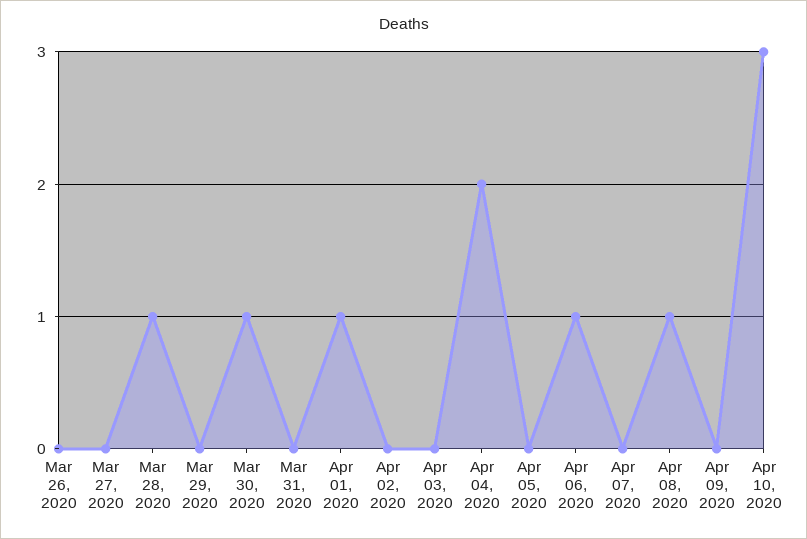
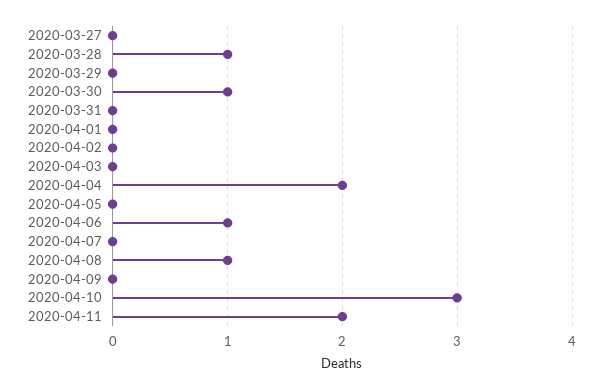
Mar 26, 2020: 0 -> none
Apr 01, 2020: 1 -> 0
2020-04-11: none -> 2

